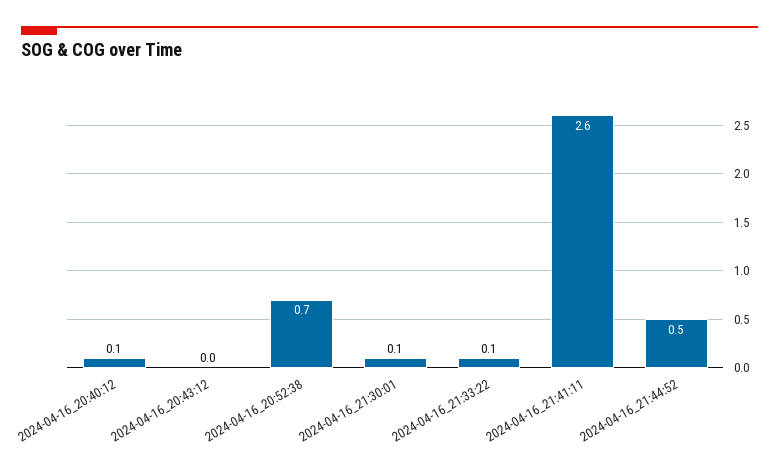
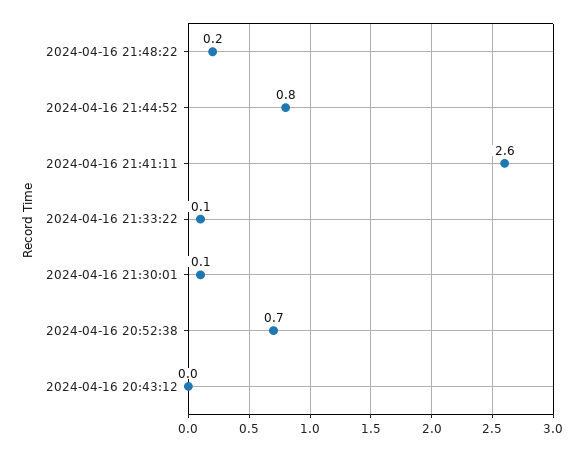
2024-04-16_20:40:12: 0.1 -> none
2024-04-16_21:44:52: 0.5 -> 0.8
2024-04-16 21:48:22: none -> 0.2

